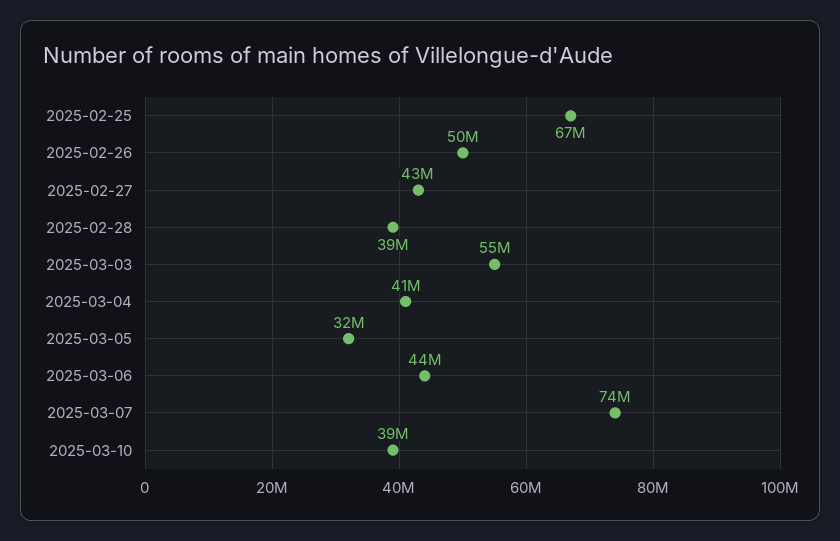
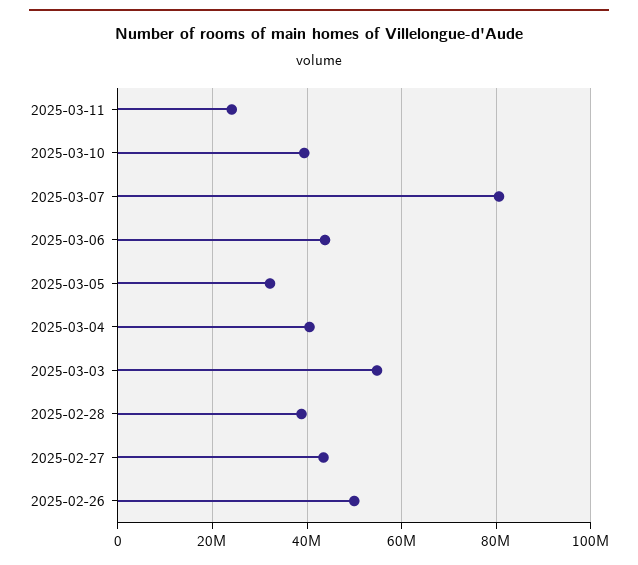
2025-02-25: 67000000 -> none
2025-03-07: 74000000 -> 80000000
2025-03-11: none -> 24000000

